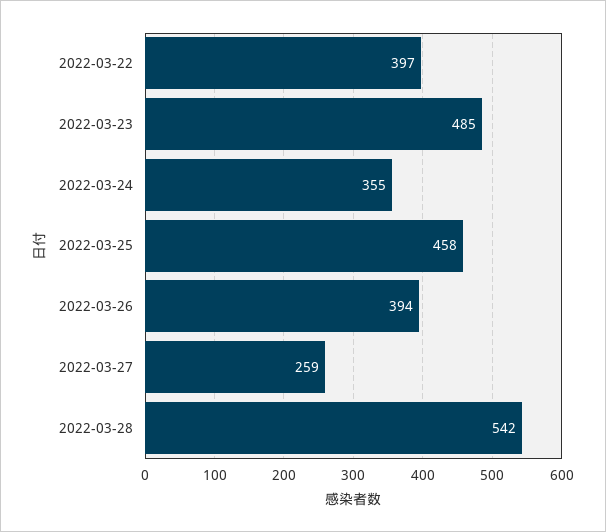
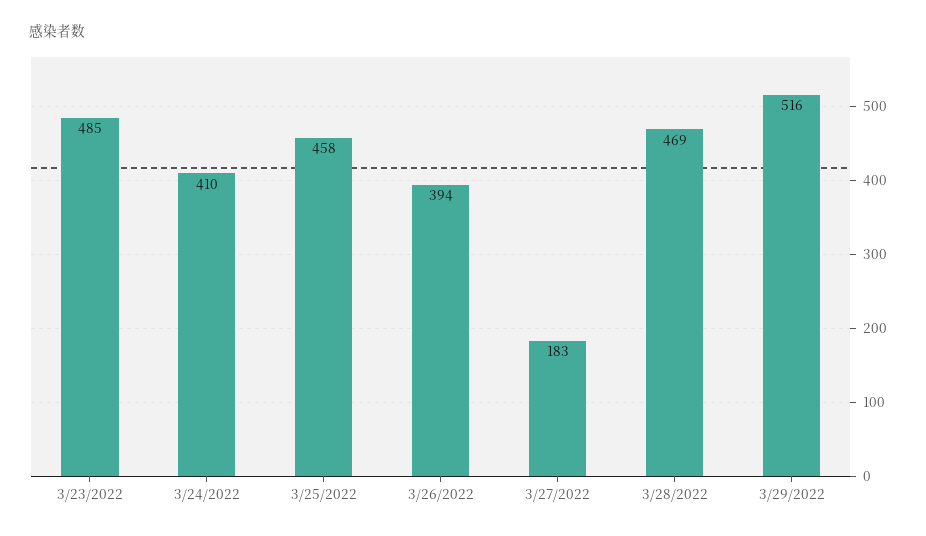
2022-03-22: 397 -> none
2022-03-24: 355 -> 410
2022-03-27: 259 -> 183
2022-03-28: 542 -> 469
3/29/2022: none -> 516

